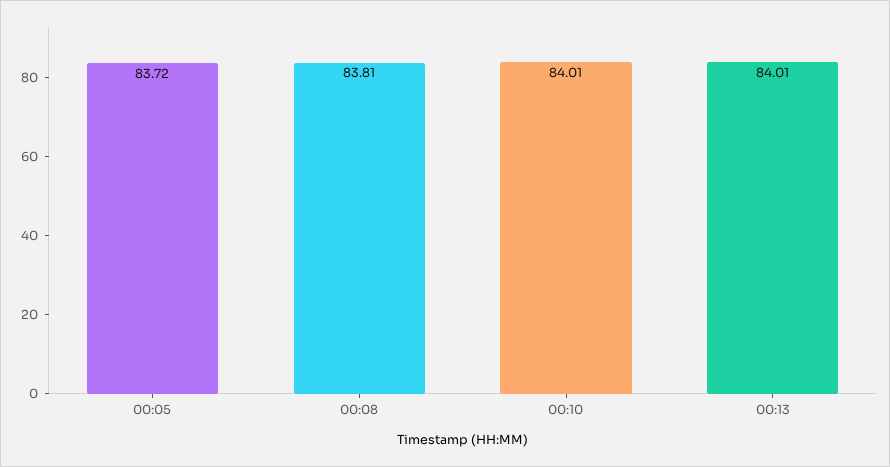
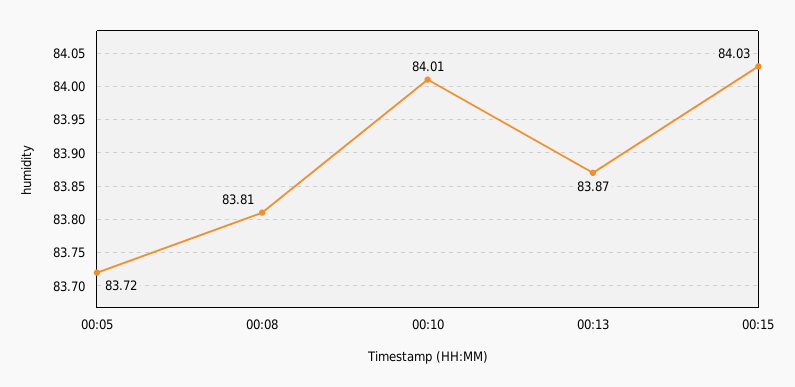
00:13: 84.01 -> 83.87
00:15: none -> 84.03

